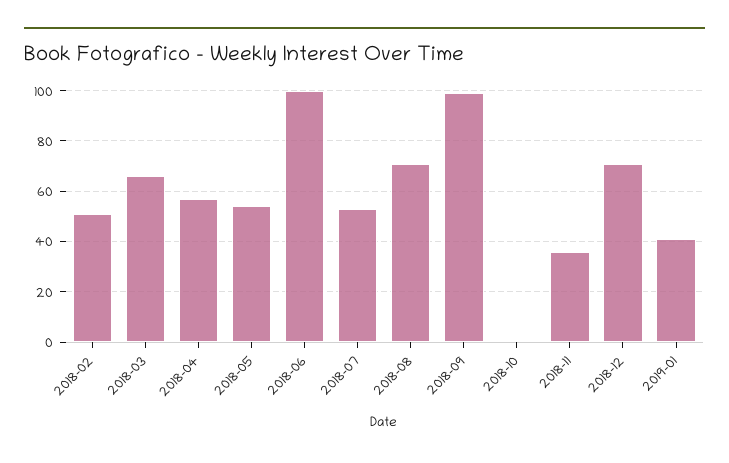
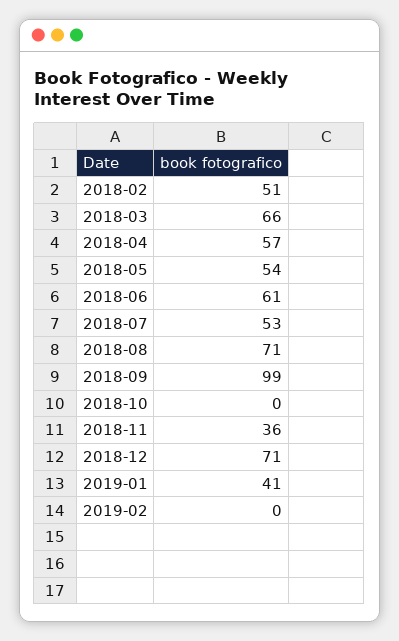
2018-06: 100 -> 61
2019-02: none -> 0

